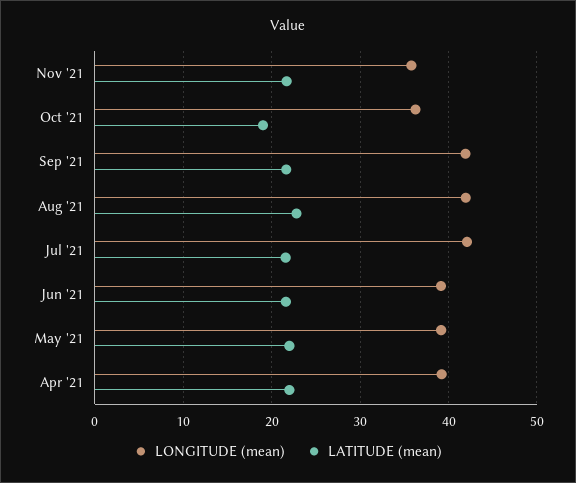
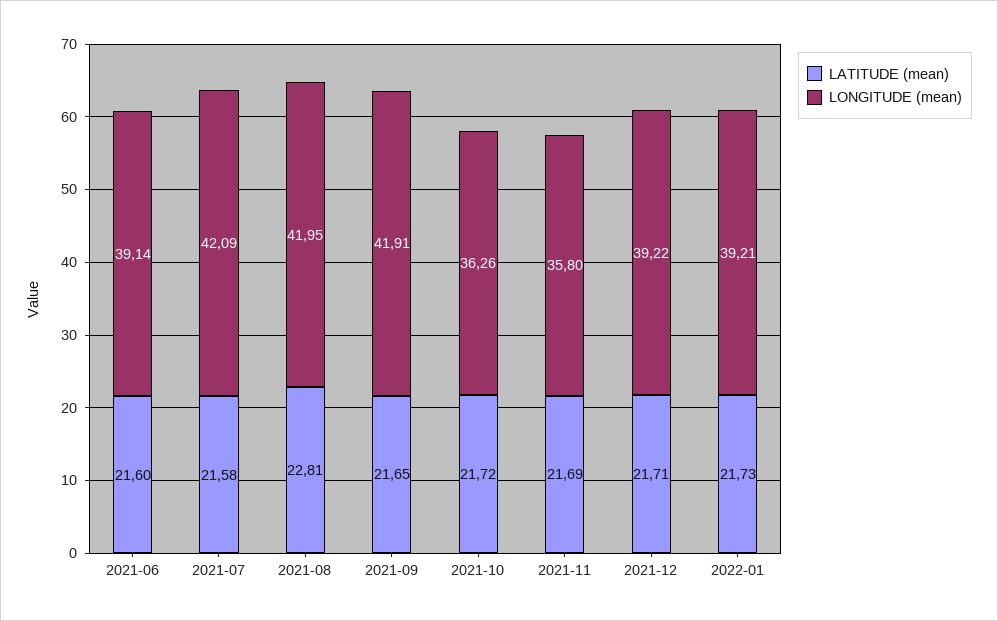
LATITUDE (mean), Oct '21: 19 -> 21.72
LONGITUDE (mean), May '21: 39 -> none
LATITUDE (mean), May '21: 22 -> none
LONGITUDE (mean), Apr '21: 39 -> none
LATITUDE (mean), Apr '21: 22 -> none
LATITUDE (mean), 2021-12: none -> 21.71
LONGITUDE (mean), 2021-12: none -> 39.22
LATITUDE (mean), 2022-01: none -> 21.73
LONGITUDE (mean), 2022-01: none -> 39.21

